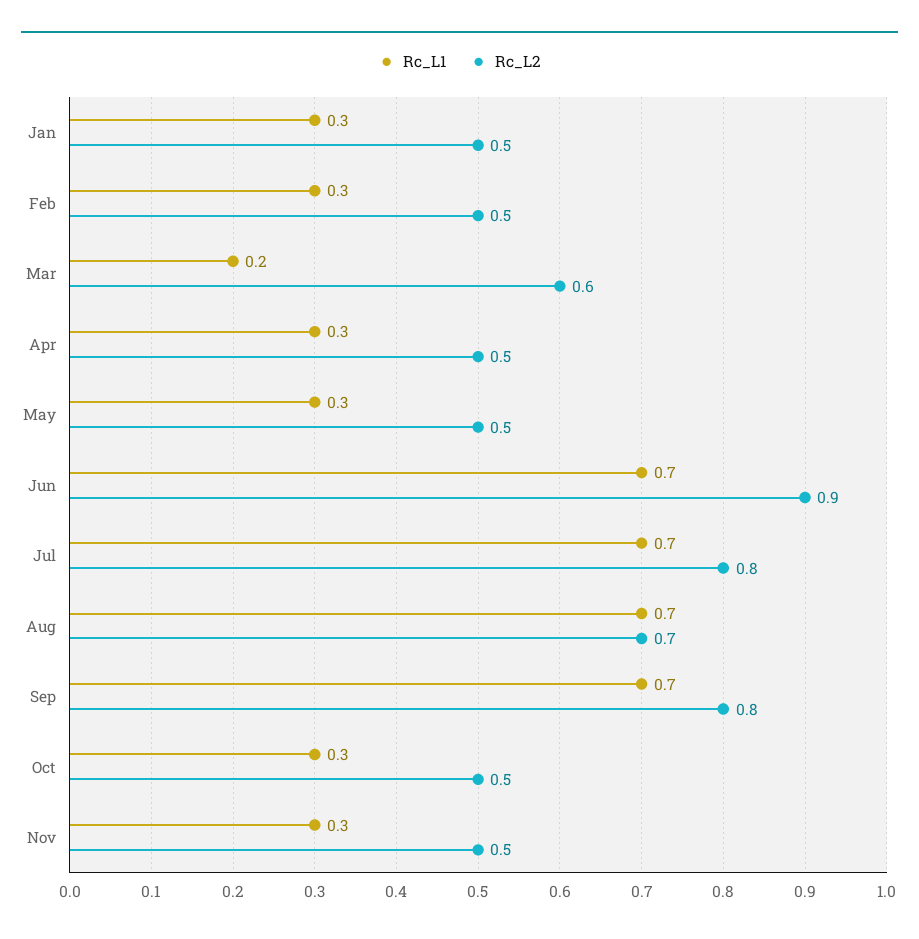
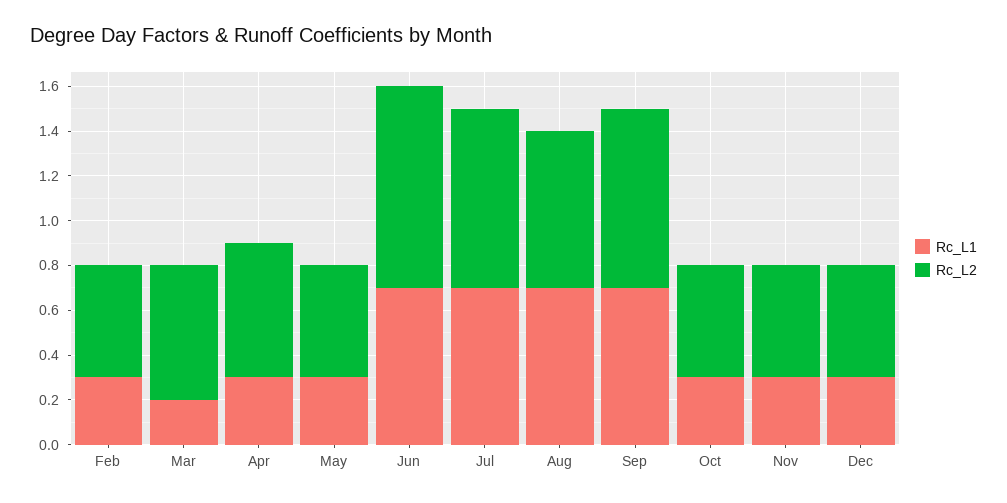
Rc_L1, Jan: 0.3 -> none
Rc_L2, Jan: 0.5 -> none
Rc_L2, Apr: 0.5 -> 0.6
Rc_L1, Dec: none -> 0.3
Rc_L2, Dec: none -> 0.5

